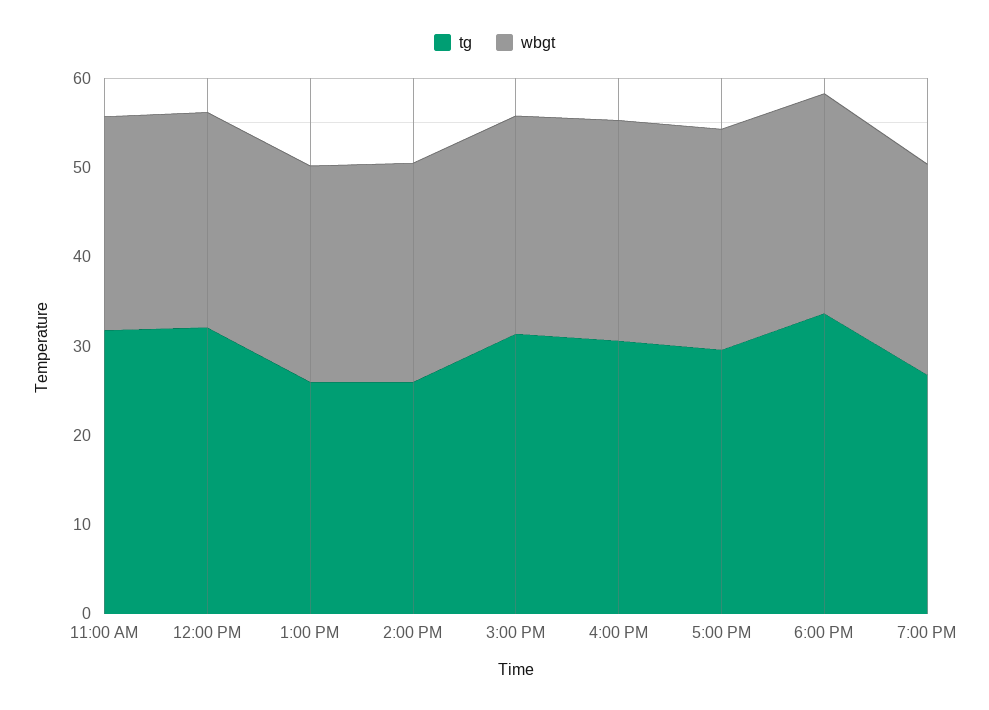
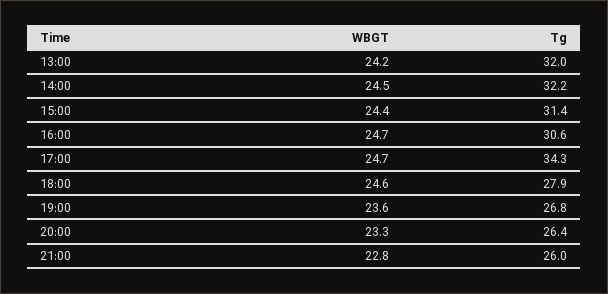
tg, 11:00 AM: 32 -> none
wbgt, 11:00 AM: 24 -> none
tg, 12:00 PM: 32 -> none
wbgt, 12:00 PM: 24 -> none
tg, 1:00 PM: 26 -> 32
tg, 2:00 PM: 26 -> 32.2
tg, 5:00 PM: 30 -> 34.3
tg, 6:00 PM: 34 -> 27.9
wbgt, 20:00: none -> 23.3
tg, 20:00: none -> 26.4
wbgt, 21:00: none -> 22.8
tg, 21:00: none -> 26

